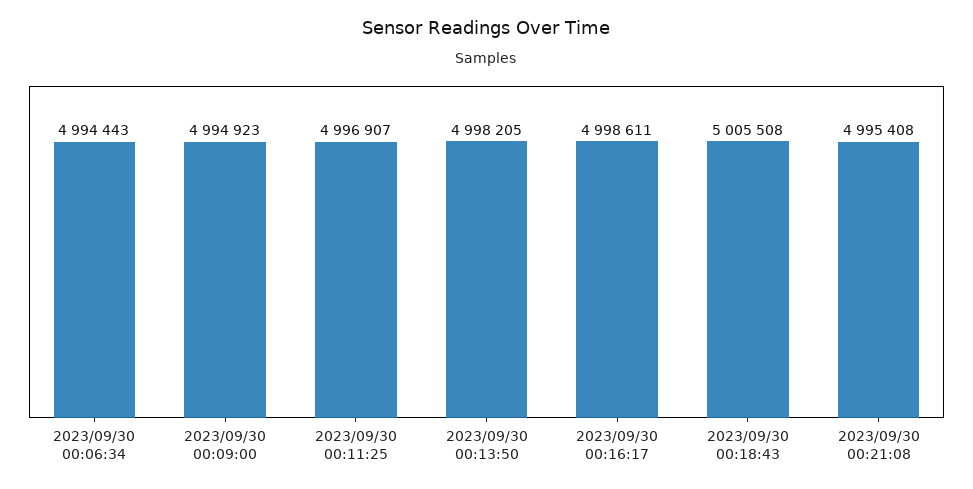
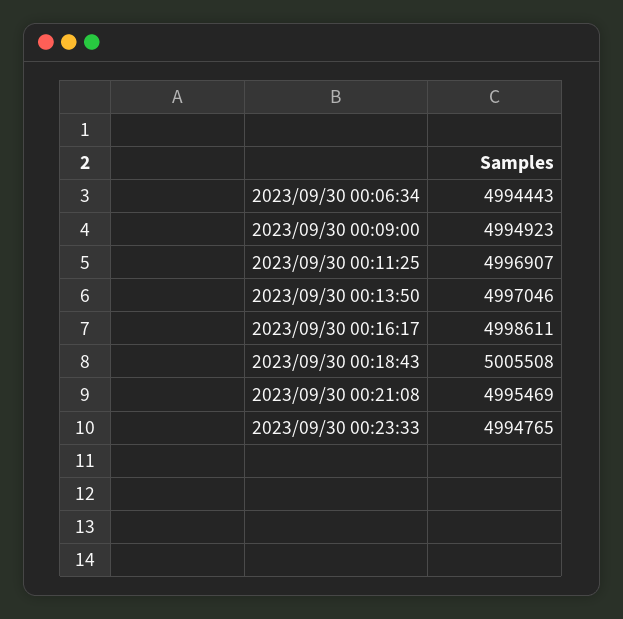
2023/09/30 00:13:50: 4998205 -> 4997046
2023/09/30 00:21:08: 4995408 -> 4995469
2023/09/30 00:23:33: none -> 4994765

